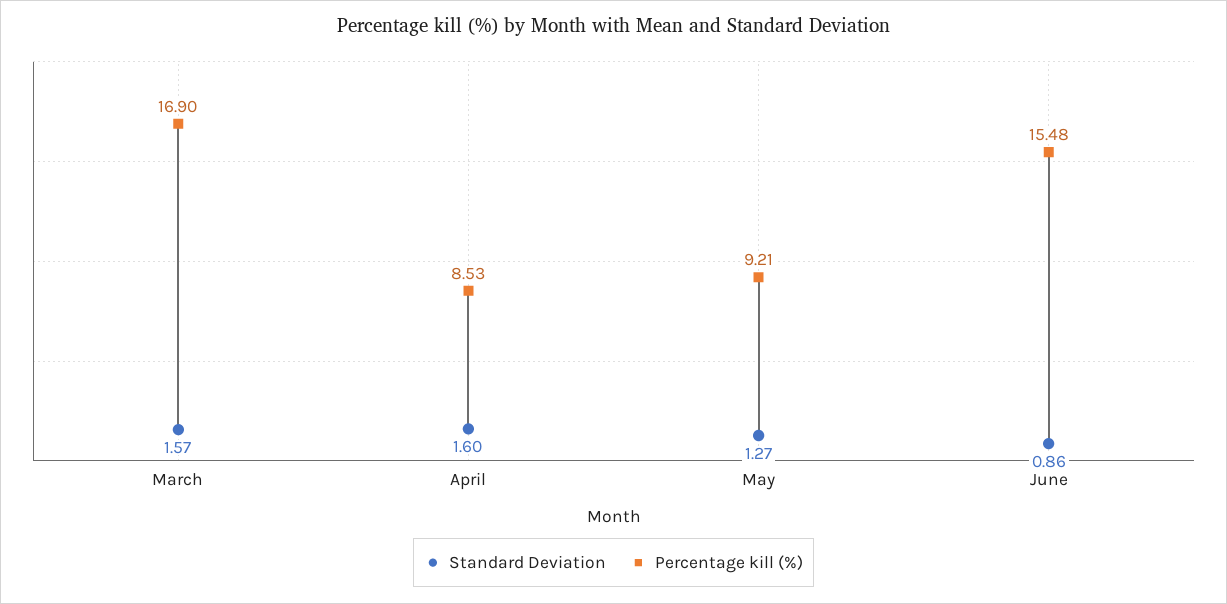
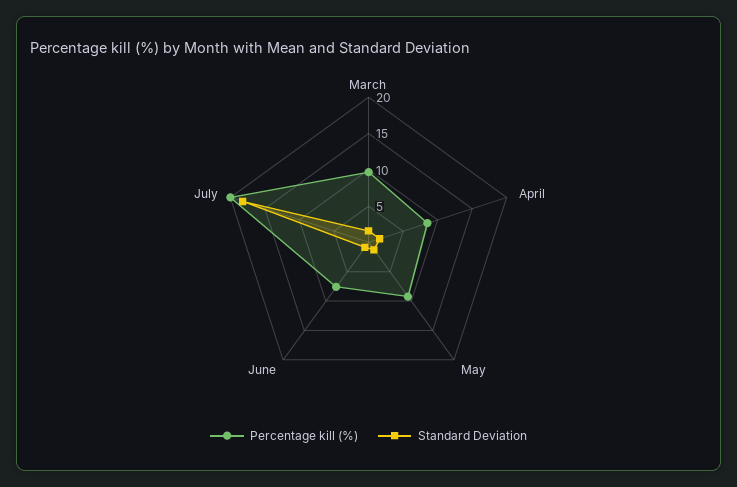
Percentage kill (%), March: 16.9 -> 10
Percentage kill (%), June: 15.48 -> 7.5
Percentage kill (%), July: none -> 20
Standard Deviation, July: none -> 17.5

